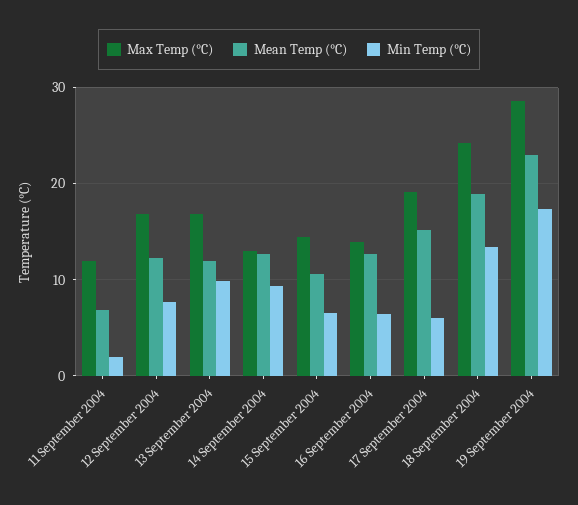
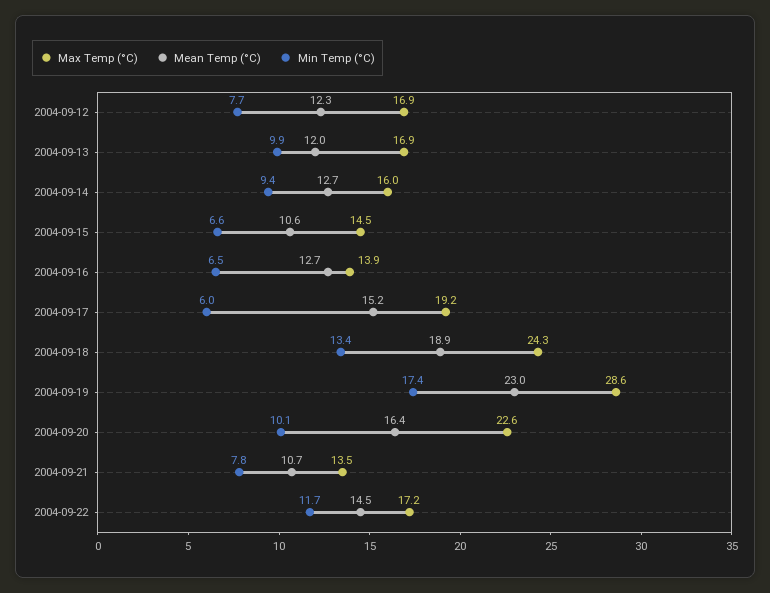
Max Temp (°C), 11 September 2004: 12 -> none
Mean Temp (°C), 11 September 2004: 7 -> none
Min Temp (°C), 11 September 2004: 2 -> none
Max Temp (°C), 14 September 2004: 13 -> 16
Max Temp (°C), 2004-09-20: none -> 22.6
Mean Temp (°C), 2004-09-20: none -> 16.4
Min Temp (°C), 2004-09-20: none -> 10.1
Max Temp (°C), 2004-09-21: none -> 13.5
Mean Temp (°C), 2004-09-21: none -> 10.7
Min Temp (°C), 2004-09-21: none -> 7.8
Max Temp (°C), 2004-09-22: none -> 17.2
Mean Temp (°C), 2004-09-22: none -> 14.5
Min Temp (°C), 2004-09-22: none -> 11.7

